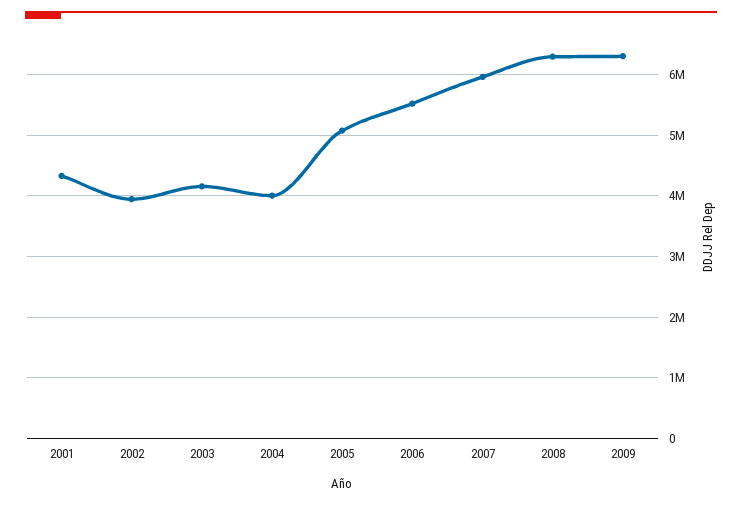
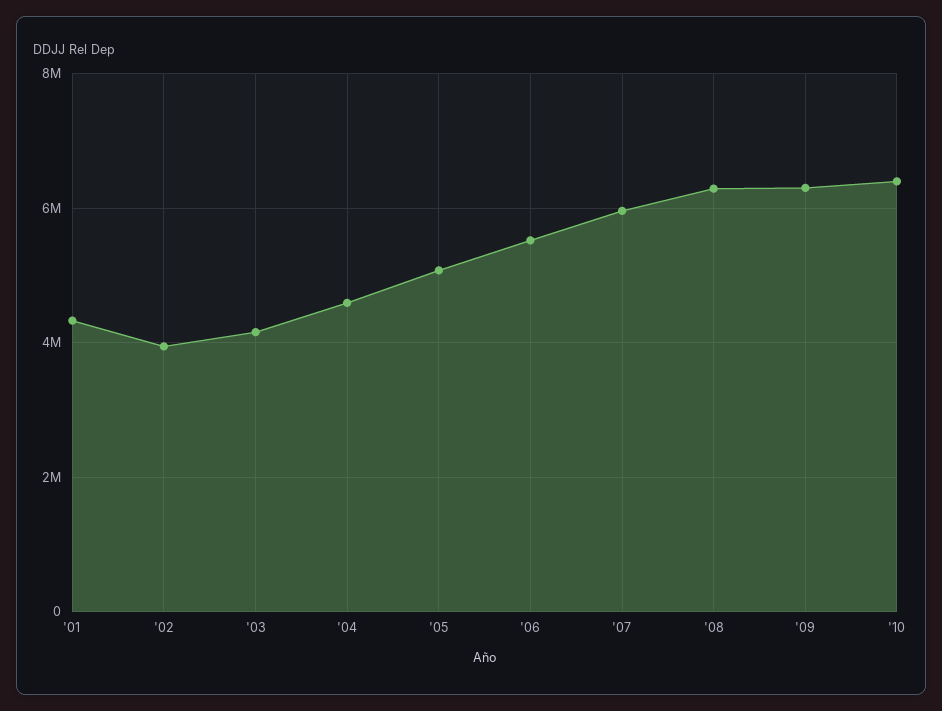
2004: 4000000 -> 4600000
'10: none -> 6400000

